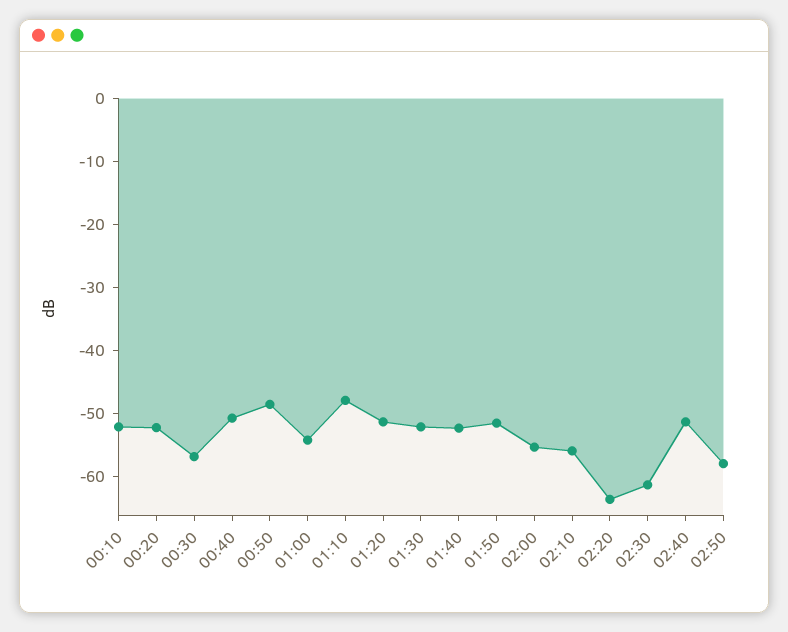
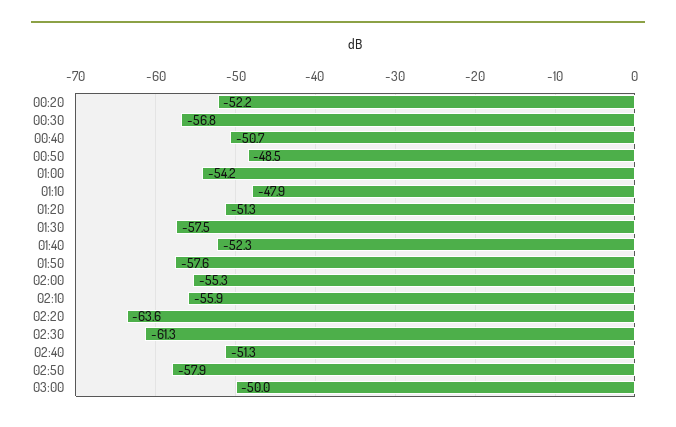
00:10: -52 -> none
01:30: -52 -> -57.5
01:50: -52 -> -57.6
03:00: none -> -50

